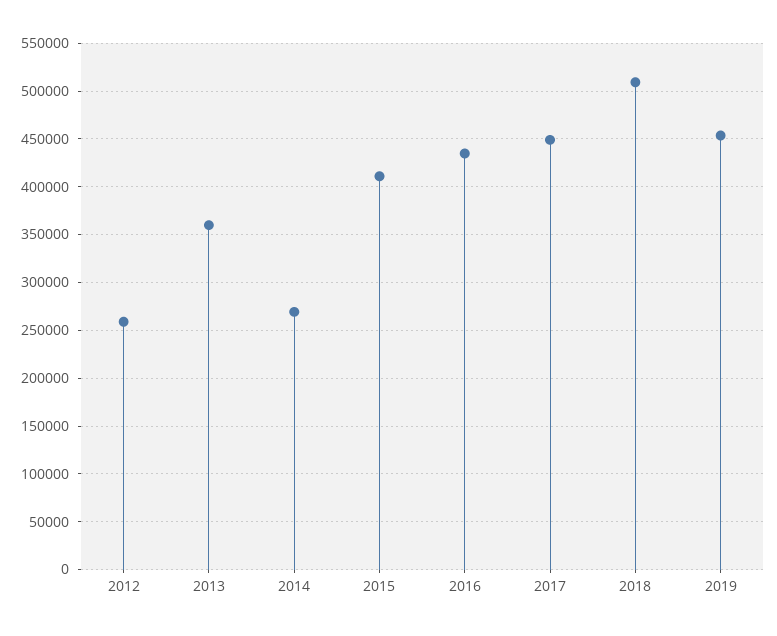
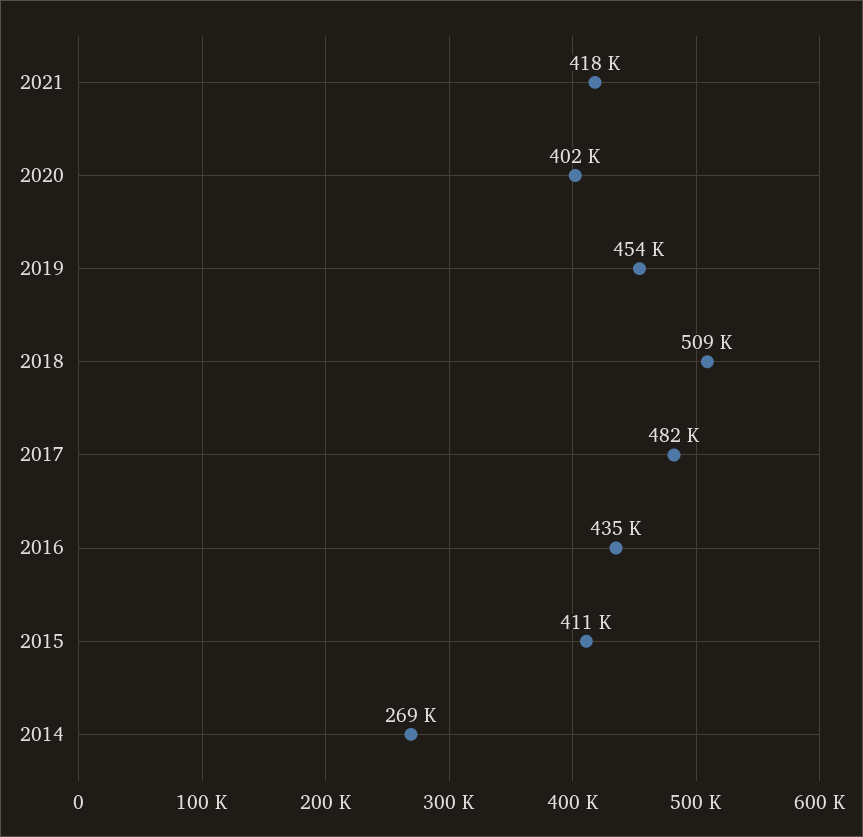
2012: 260000 -> none
2013: 360000 -> none
2017: 450000 -> 482000
2021: none -> 418000
2020: none -> 402000

